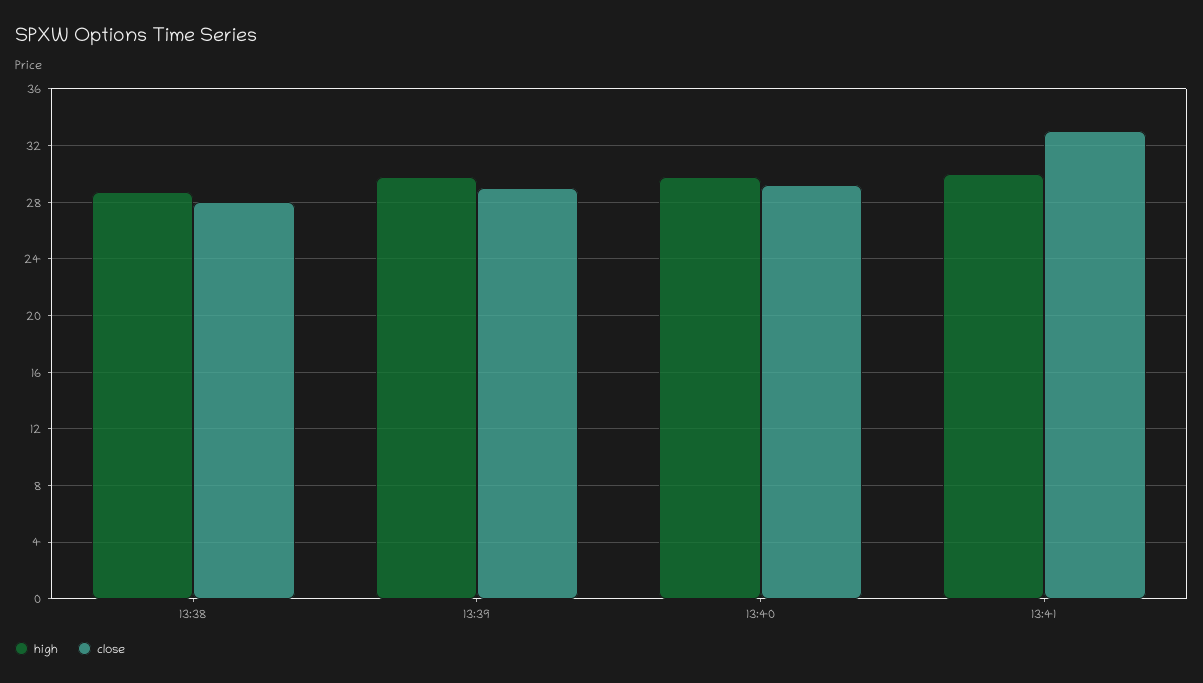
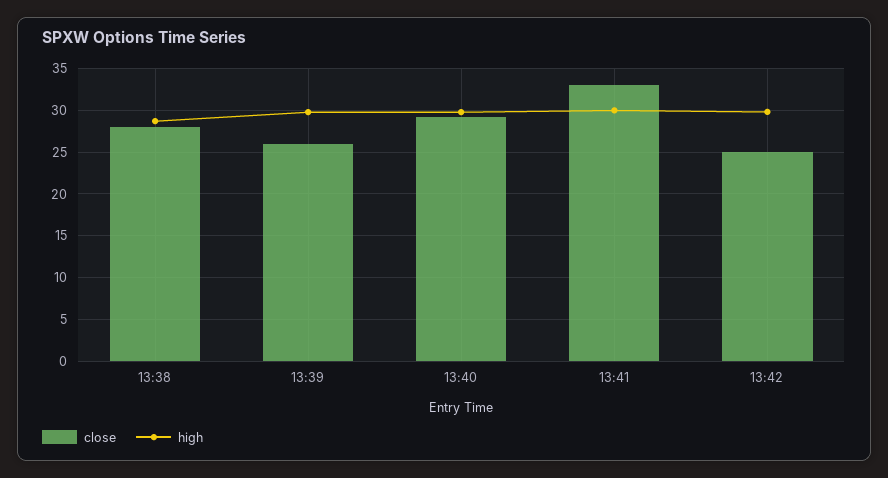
close, 13:39: 29 -> 26
close, 13:42: none -> 25
high, 13:42: none -> 30

